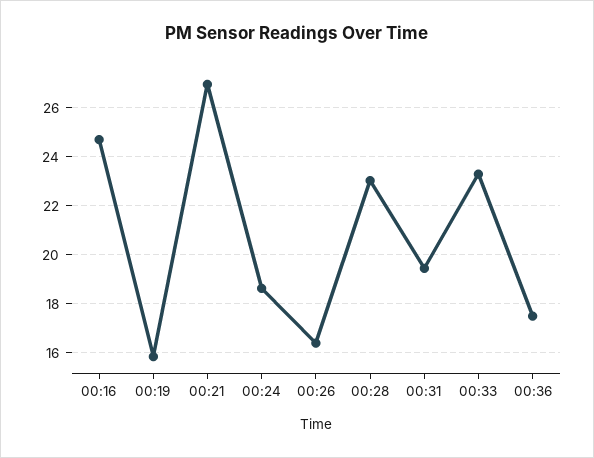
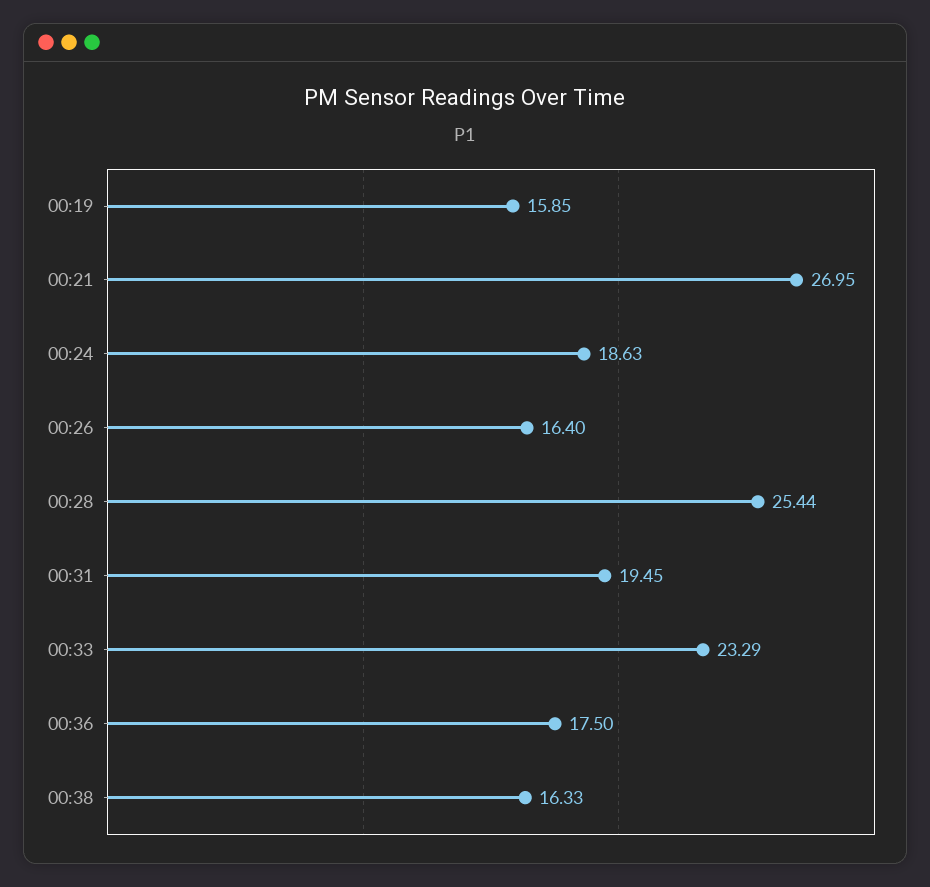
00:16: 24.75 -> none
00:28: 23 -> 25.44
00:38: none -> 16.33

